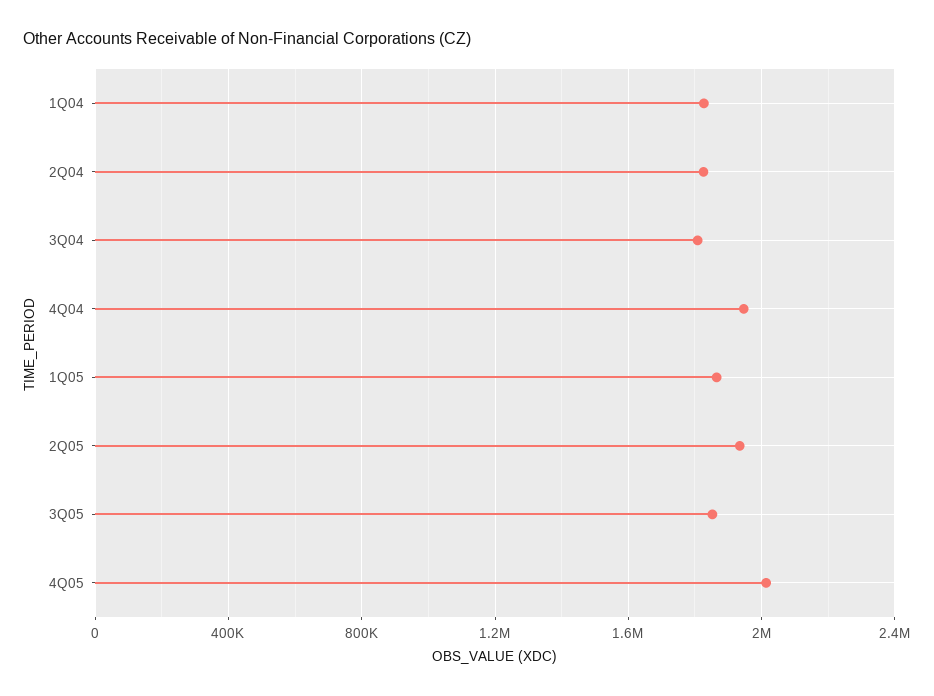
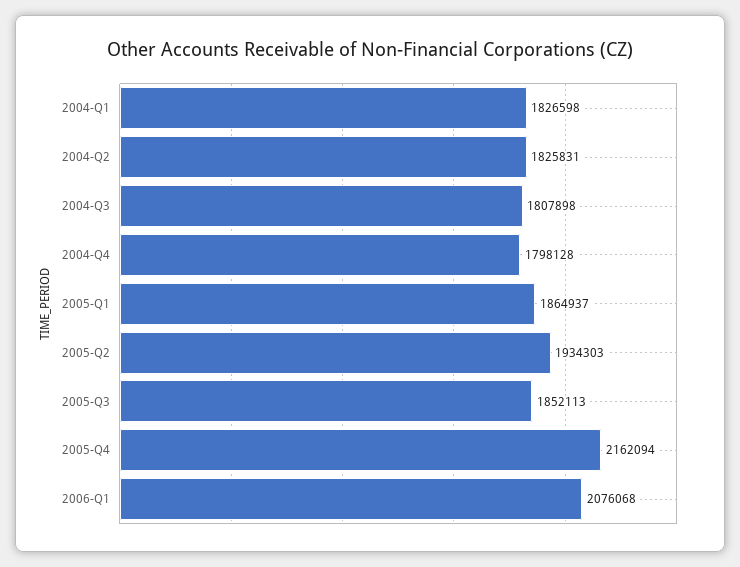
4Q04: 1950000 -> 1798128
4Q05: 2000000 -> 2162094
2006-Q1: none -> 2076068

